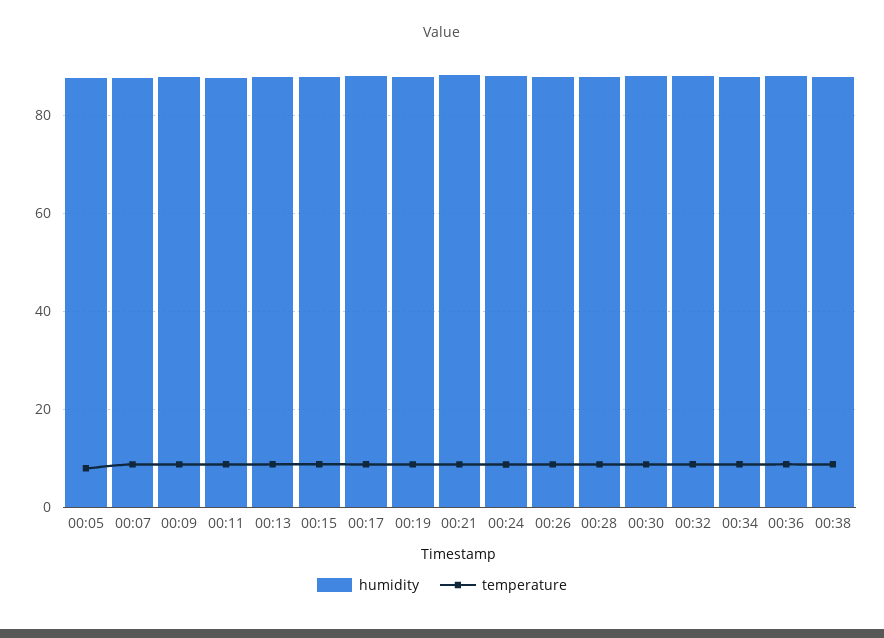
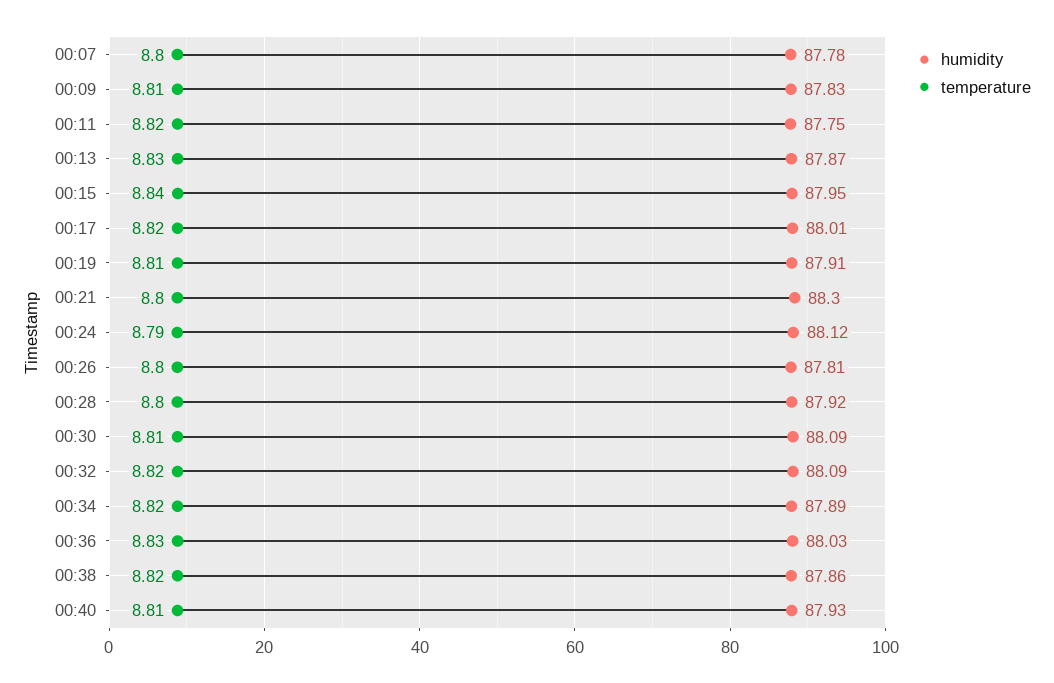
humidity, 00:05: 88 -> none
temperature, 00:05: 8 -> none
humidity, 00:40: none -> 87.93
temperature, 00:40: none -> 8.81

